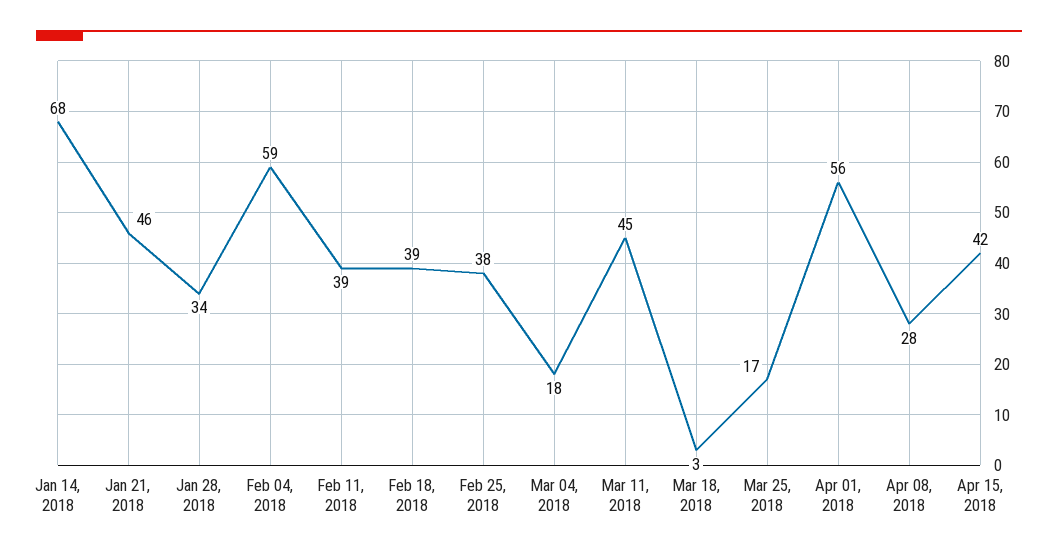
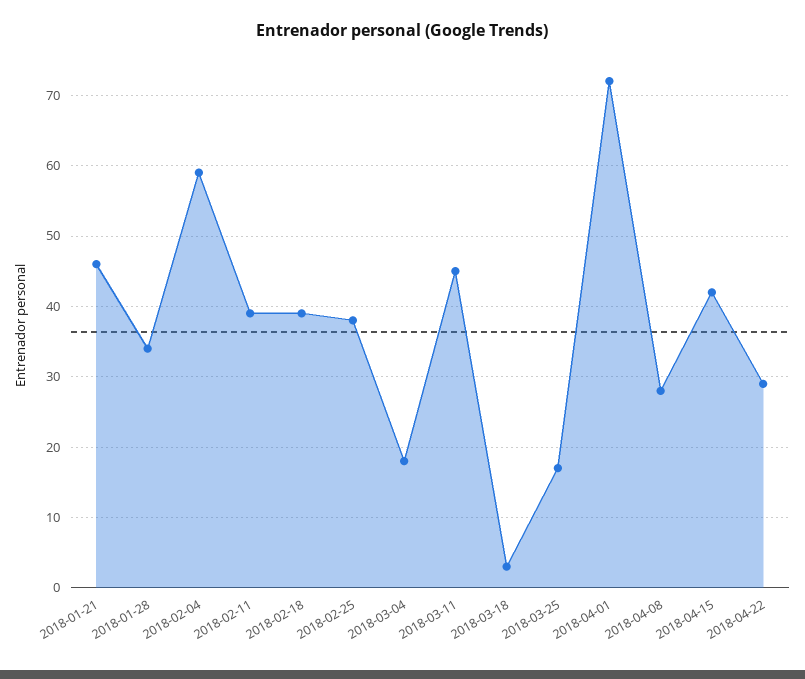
Jan 14, 2018: 68 -> none
Apr 01, 2018: 56 -> 72
2018-04-22: none -> 29

